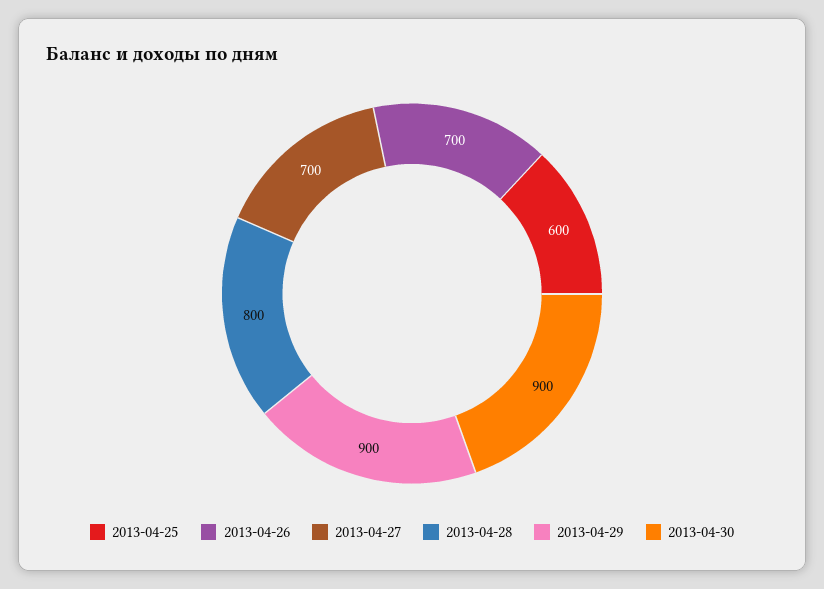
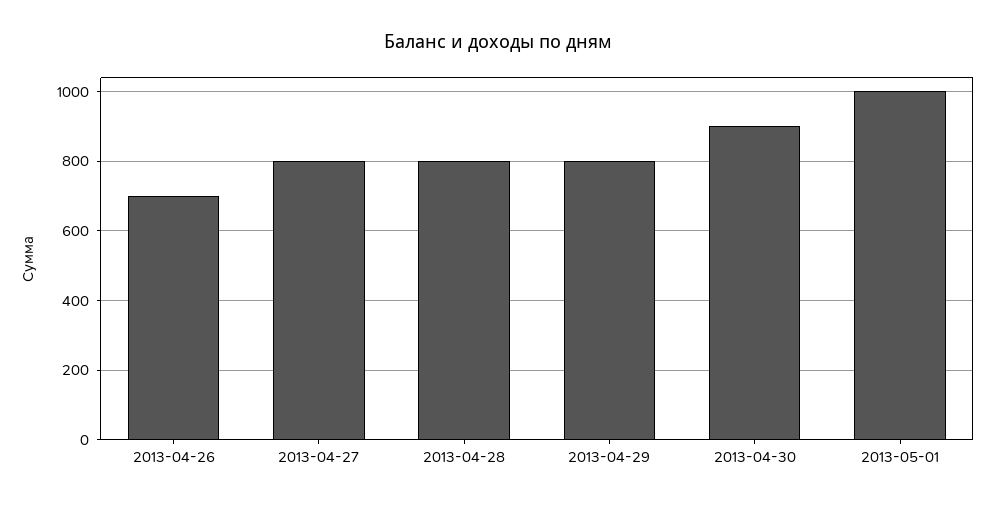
2013-04-25: 600 -> none
2013-04-27: 700 -> 800
2013-04-29: 900 -> 800
2013-05-01: none -> 1000

